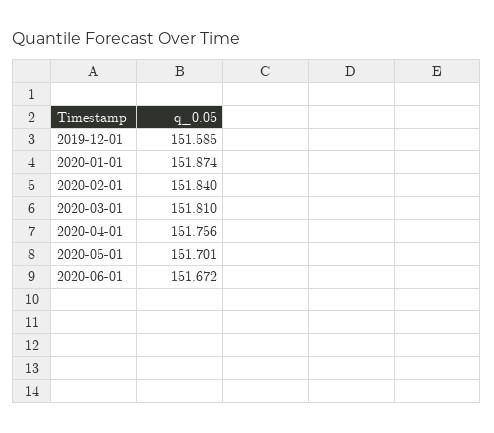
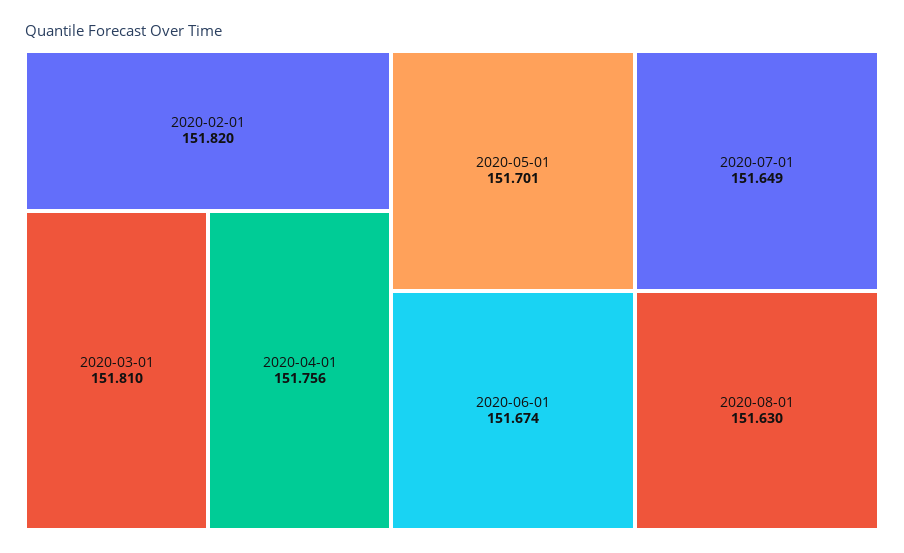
2019-12-01: 151.585 -> none
2020-01-01: 151.874 -> none
2020-02-01: 151.84 -> 151.82
2020-06-01: 151.672 -> 151.674
2020-07-01: none -> 151.649
2020-08-01: none -> 151.63

